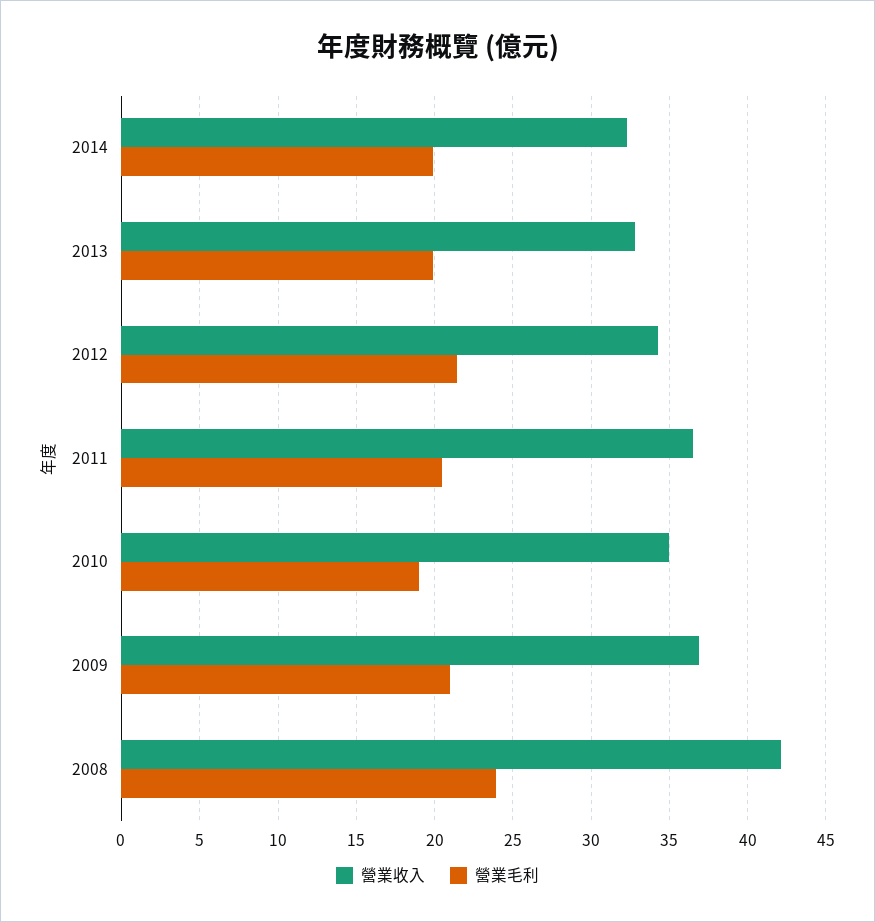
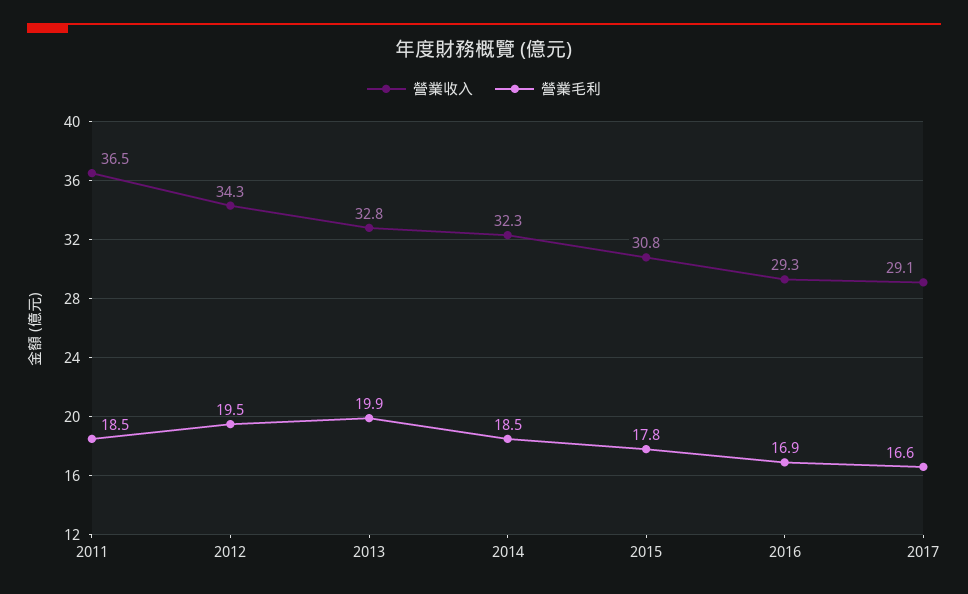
營業毛利, 2014: 20 -> 18.5
營業毛利, 2012: 21.5 -> 19.5
營業毛利, 2011: 20.5 -> 18.5
營業收入, 2010: 35 -> none
營業毛利, 2010: 19 -> none
營業收入, 2009: 37 -> none
營業毛利, 2009: 21 -> none
營業收入, 2008: 42 -> none
營業毛利, 2008: 24 -> none
營業收入, 2015: none -> 30.8
營業毛利, 2015: none -> 17.8
營業收入, 2016: none -> 29.3
營業毛利, 2016: none -> 16.9
營業收入, 2017: none -> 29.1
營業毛利, 2017: none -> 16.6

